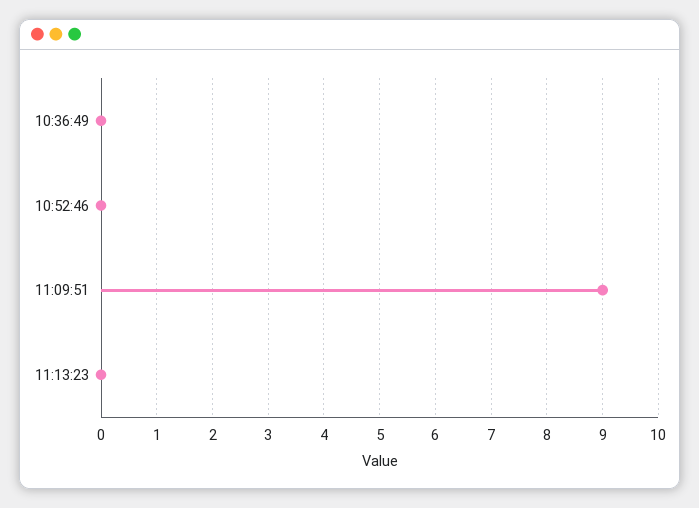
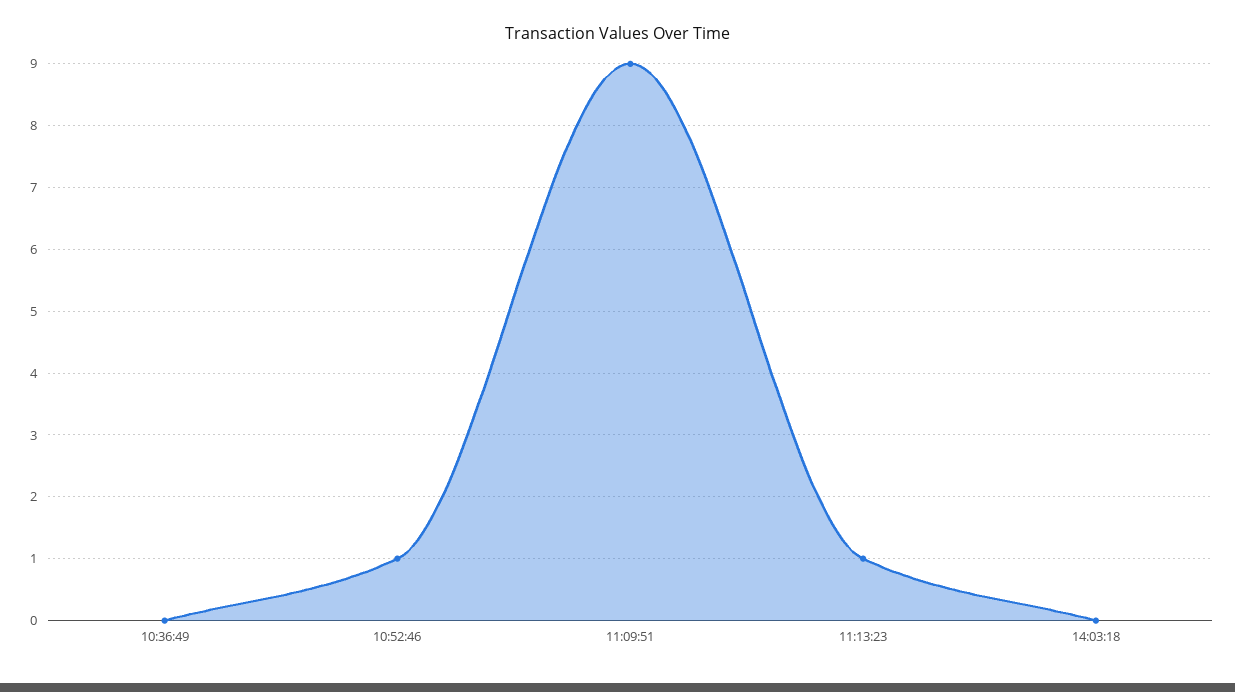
10:52:46: 0 -> 1
11:13:23: 0 -> 1
14:03:18: none -> 0

